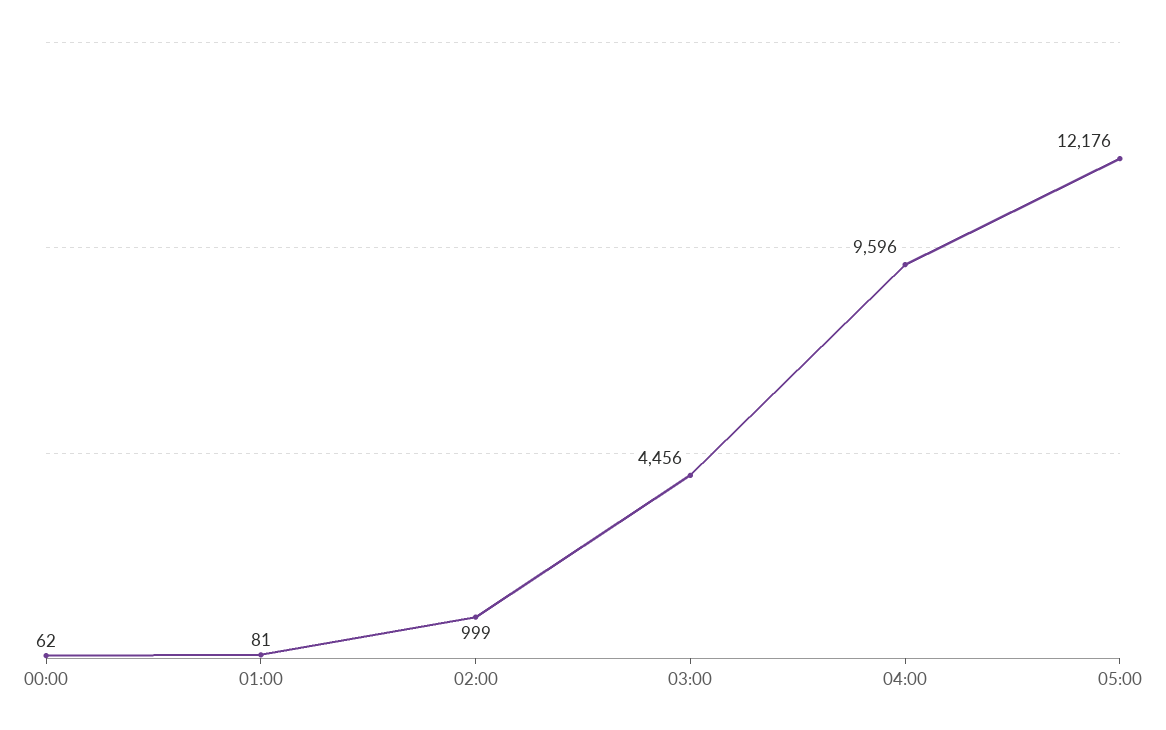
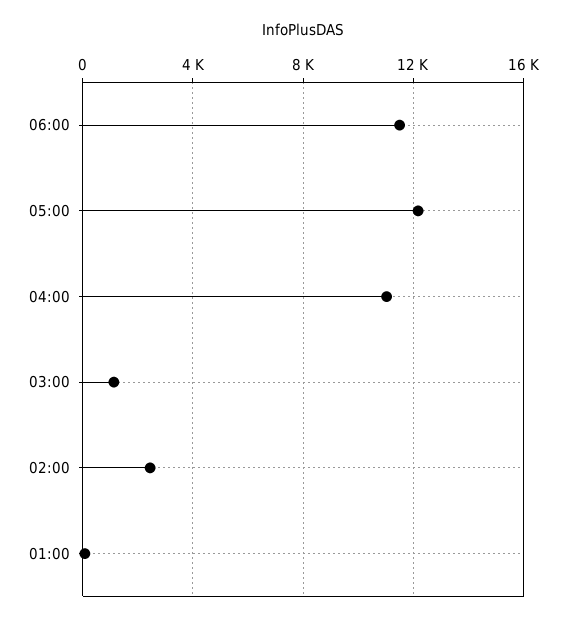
00:00: 62 -> none
02:00: 999 -> 2500
03:00: 4456 -> 1000
04:00: 9596 -> 11000
06:00: none -> 11500

